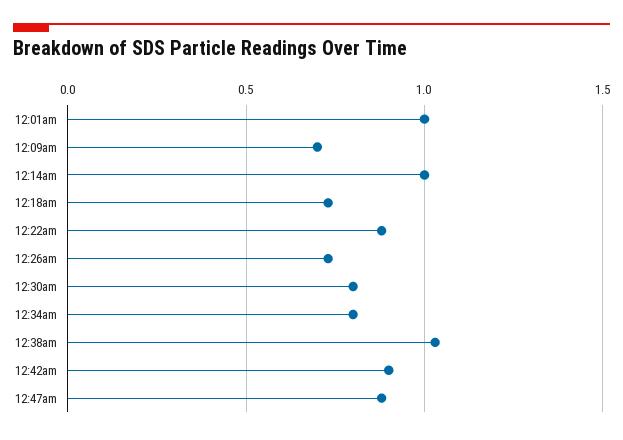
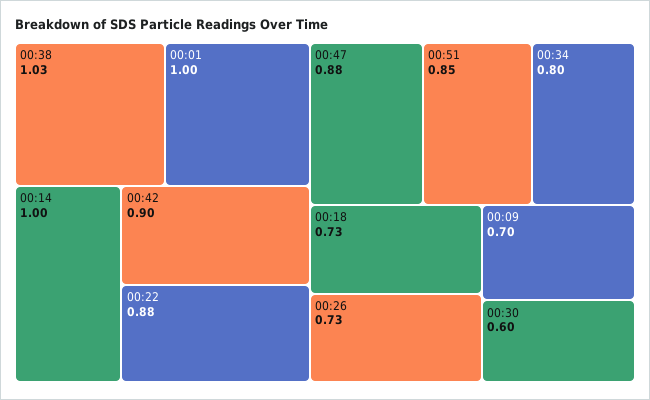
12:30am: 0.8 -> 0.6
00:51: none -> 0.85

